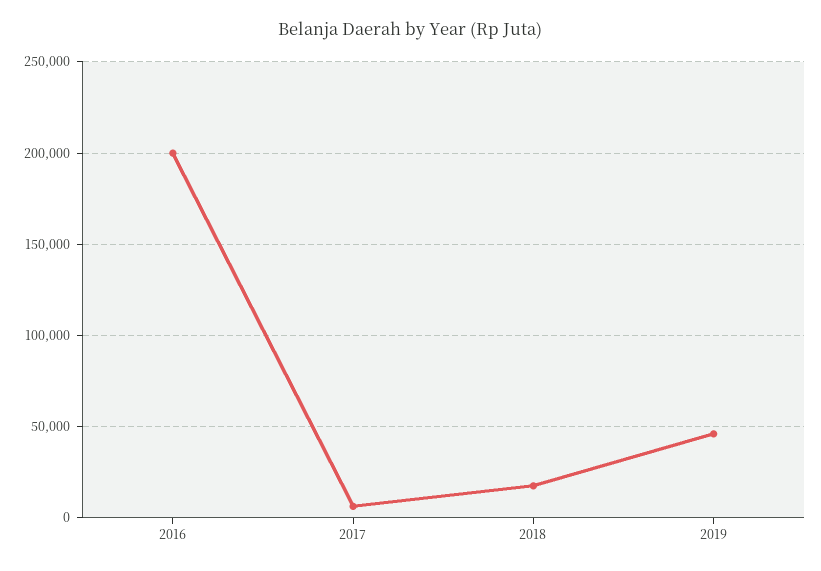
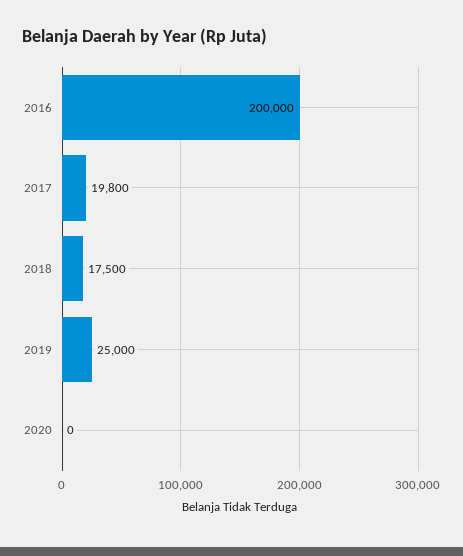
2017: 5000 -> 19800
2019: 45000 -> 25000
2020: none -> 0

